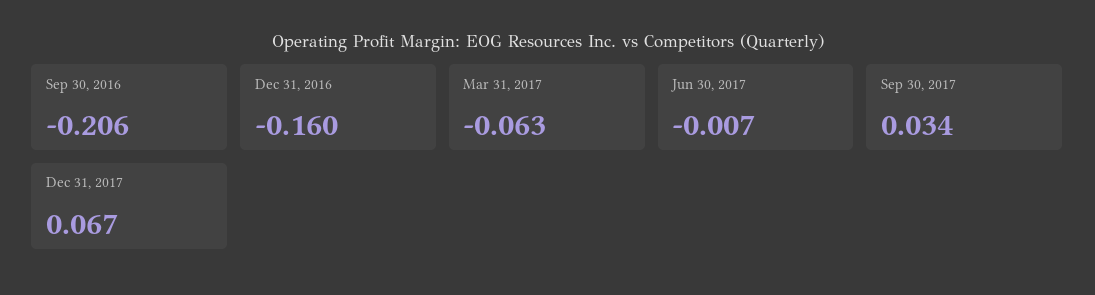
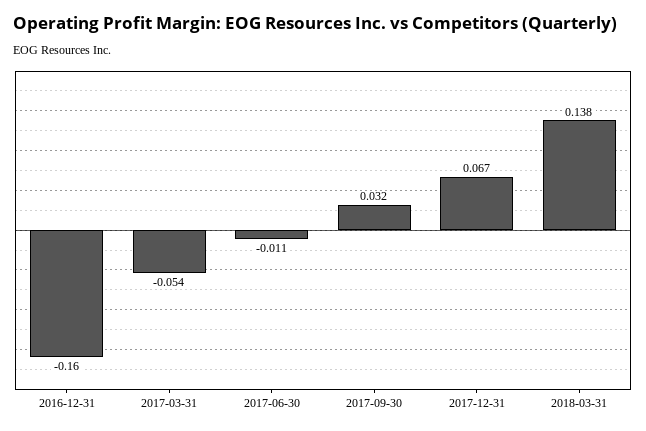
Sep 30, 2016: -0.206 -> none
Mar 31, 2017: -0.063 -> -0.054
Jun 30, 2017: -0.007 -> -0.011
Sep 30, 2017: 0.034 -> 0.032
2018-03-31: none -> 0.138

